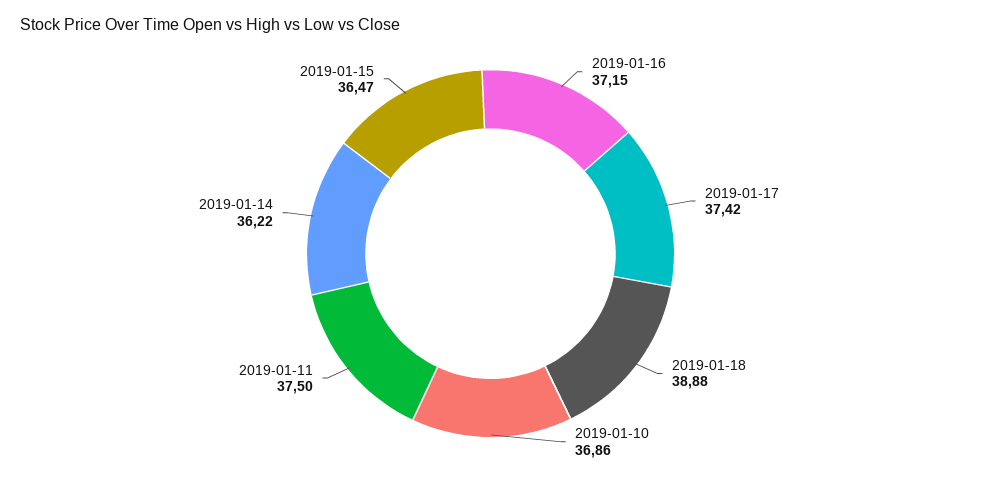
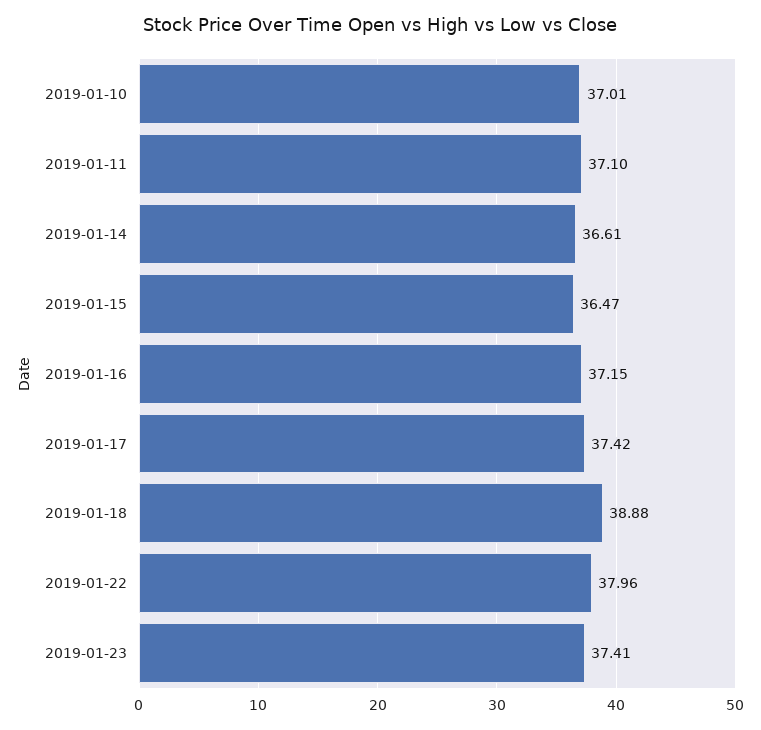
2019-01-10: 36.86 -> 37.01
2019-01-11: 37.5 -> 37.1
2019-01-14: 36.22 -> 36.61
2019-01-22: none -> 37.96
2019-01-23: none -> 37.41

